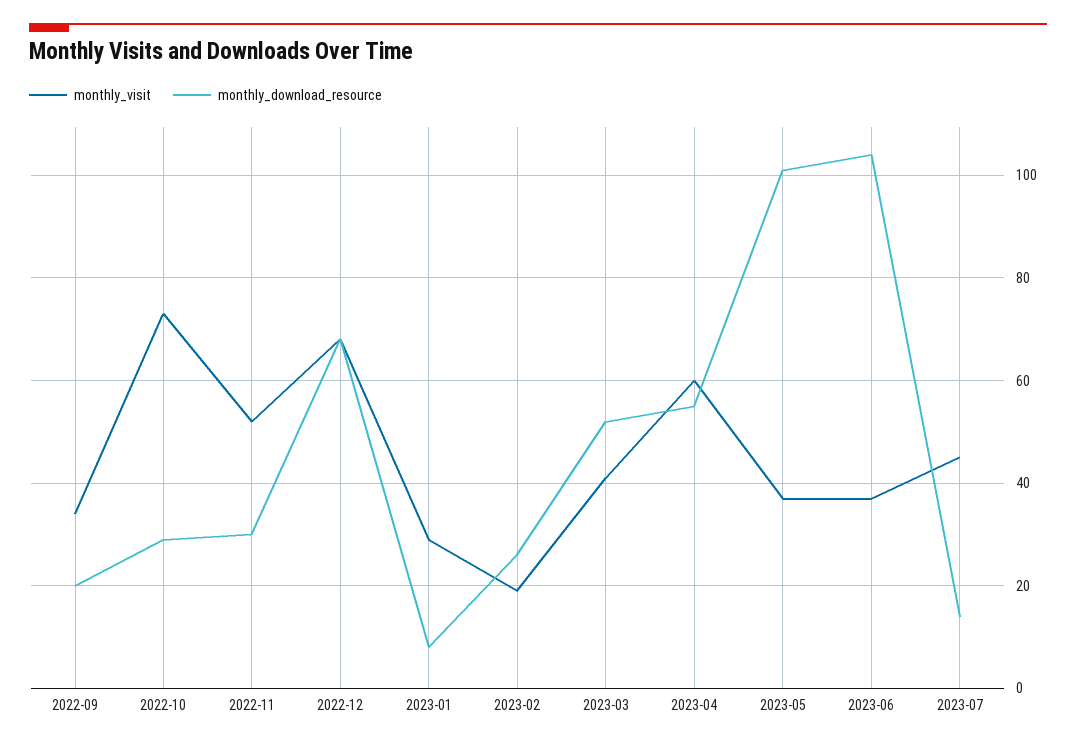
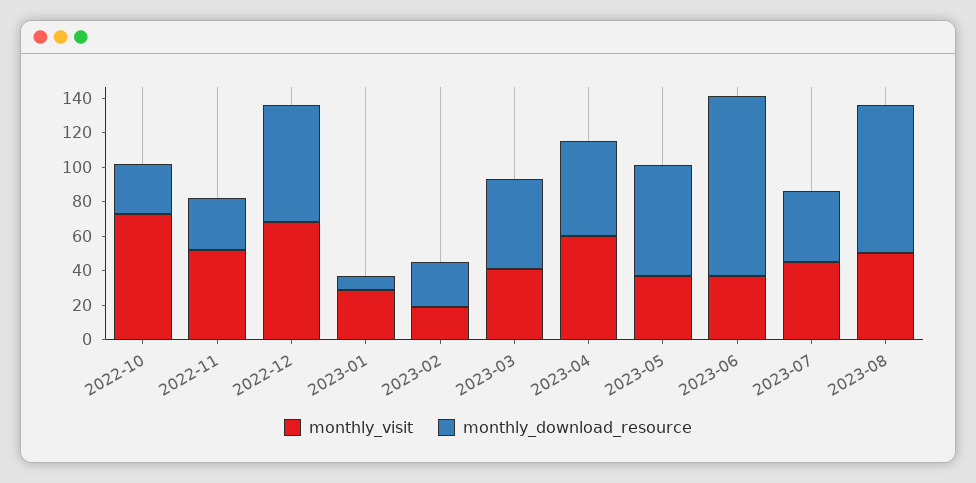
monthly_visit, 2022-09: 35 -> none
monthly_download_resource, 2022-09: 20 -> none
monthly_download_resource, 2023-05: 100 -> 65
monthly_download_resource, 2023-07: 15 -> 40
monthly_visit, 2023-08: none -> 50
monthly_download_resource, 2023-08: none -> 85

